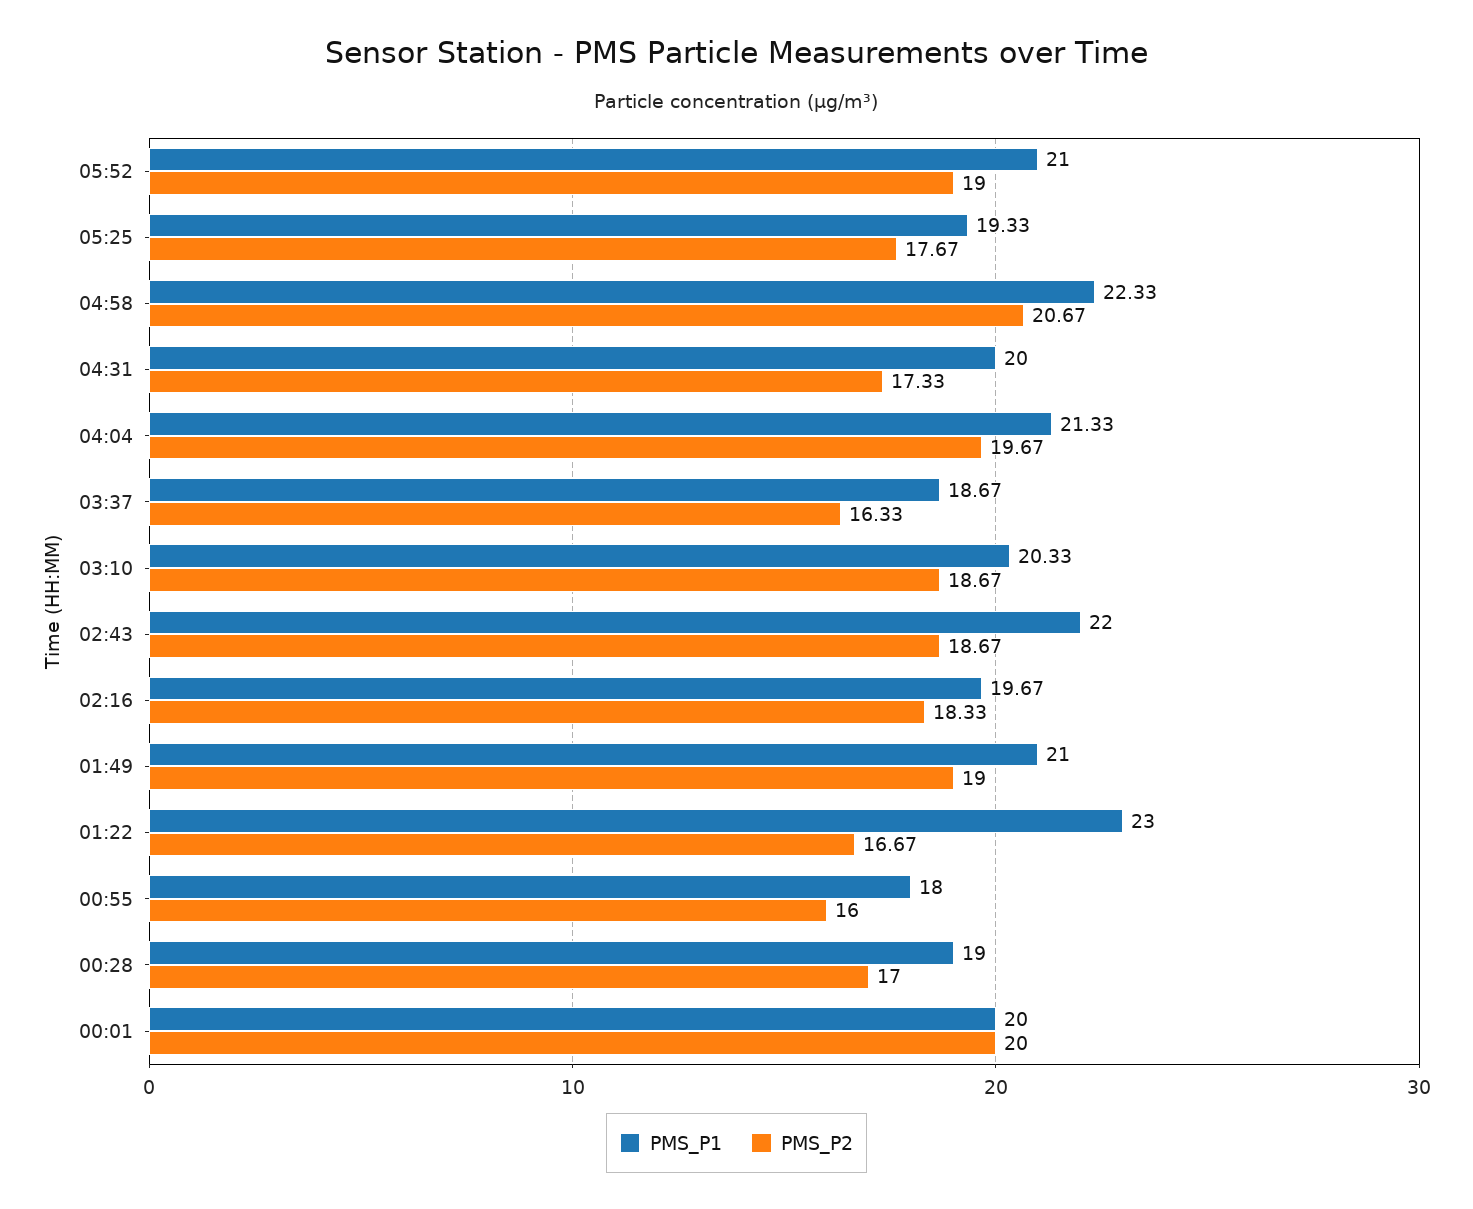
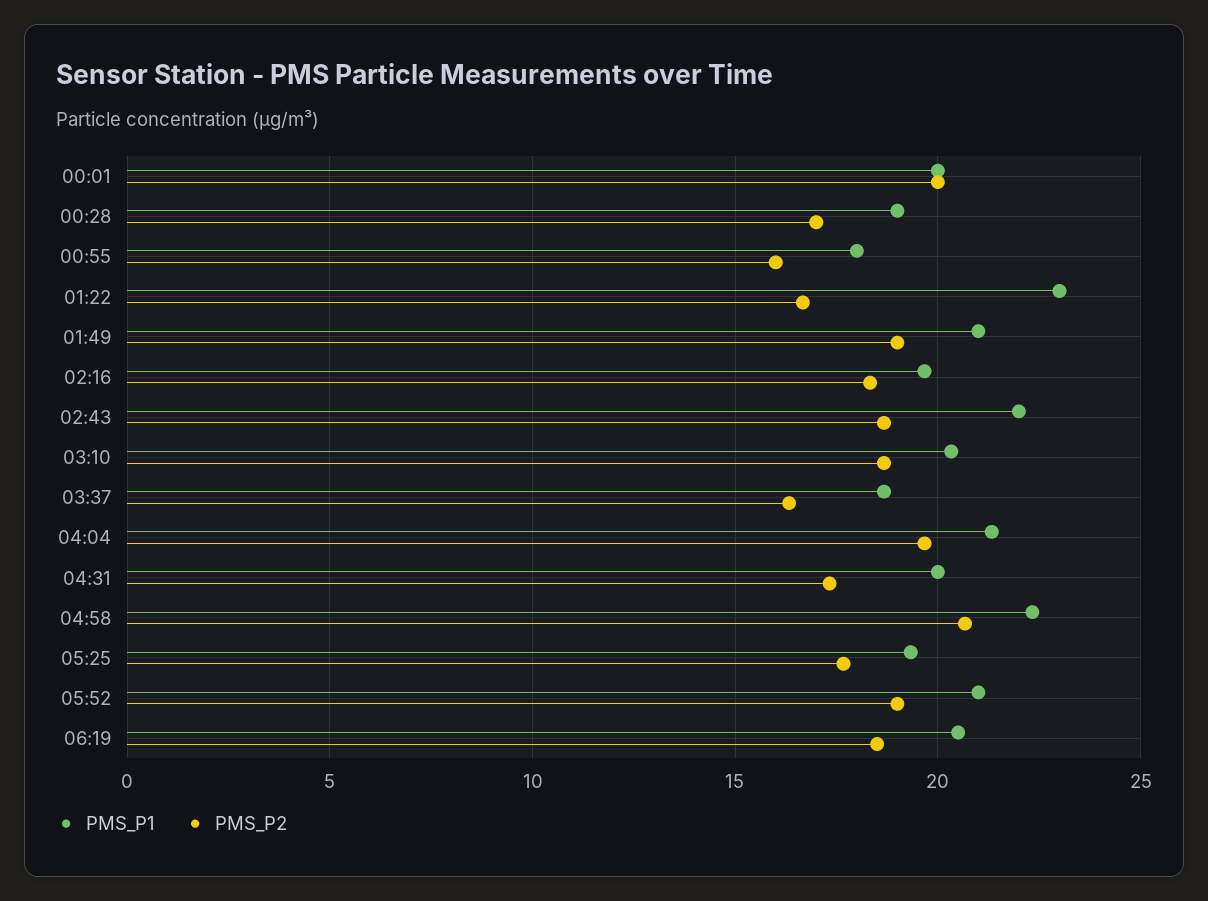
PMS_P1, 06:19: none -> 20.5
PMS_P2, 06:19: none -> 18.5

